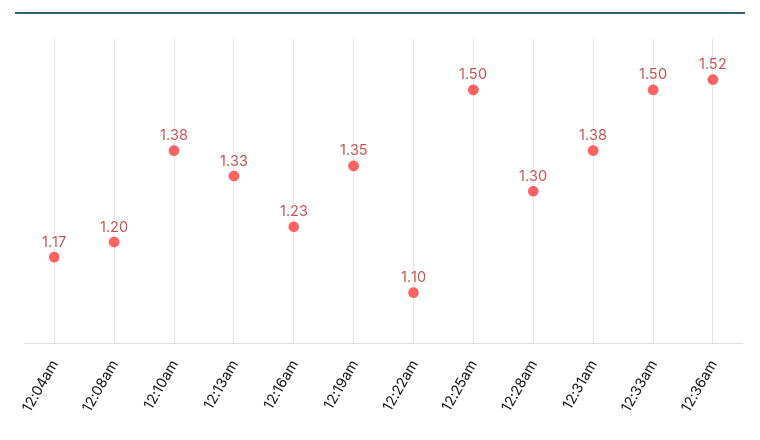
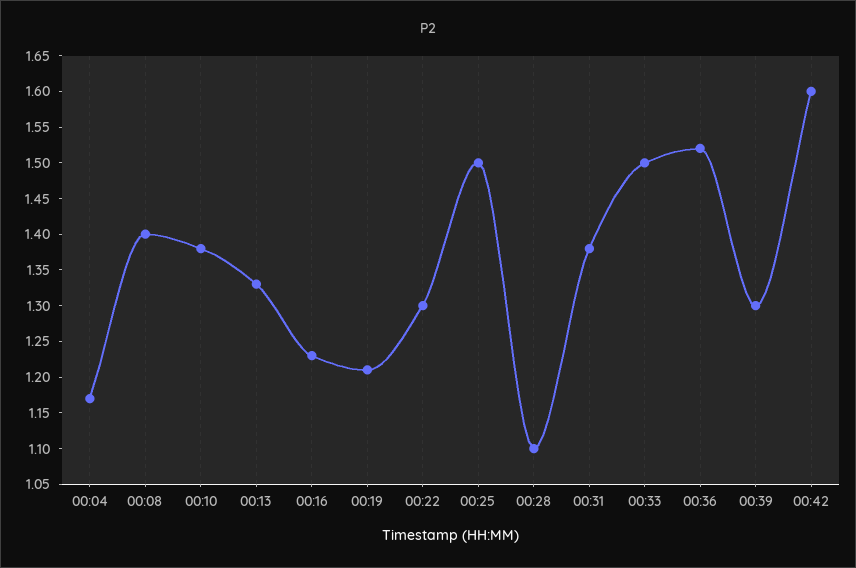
12:08am: 1.2 -> 1.4
12:19am: 1.35 -> 1.2
12:22am: 1.1 -> 1.3
12:28am: 1.3 -> 1.1
00:39: none -> 1.3
00:42: none -> 1.6

